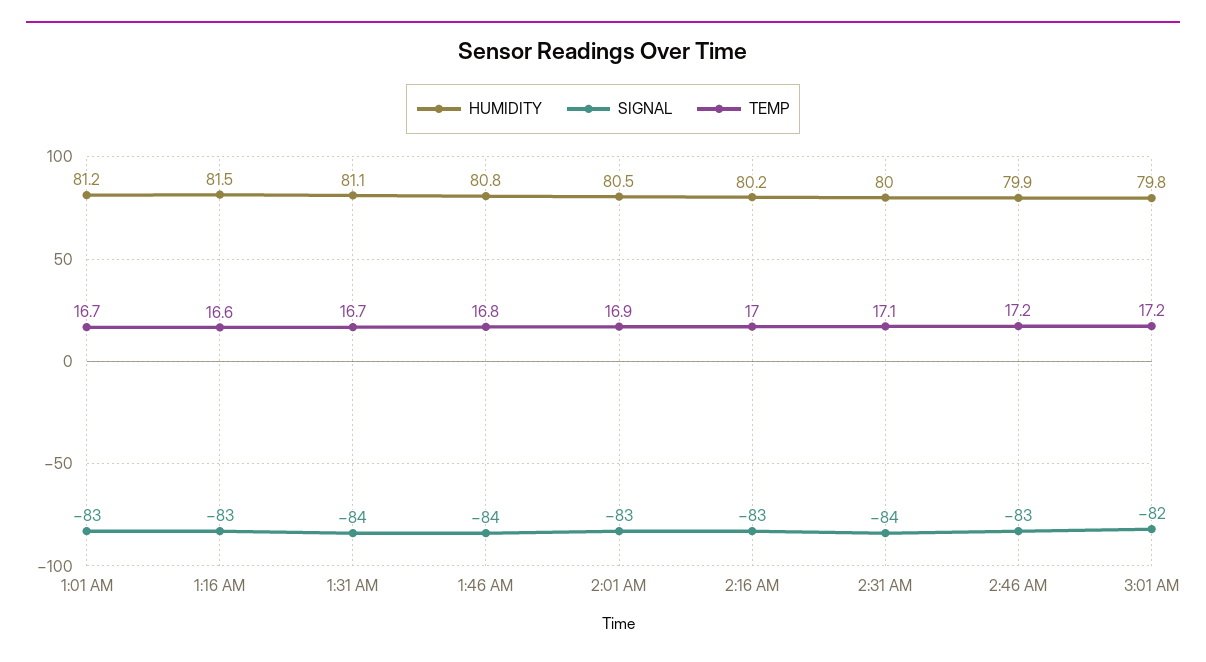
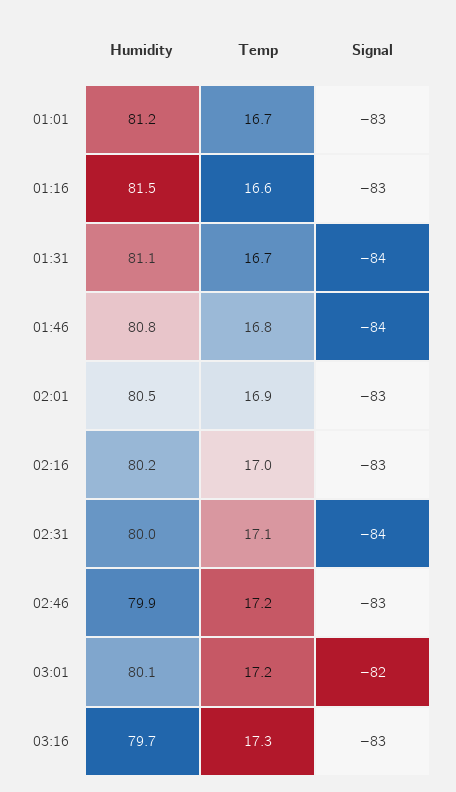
HUMIDITY, 3:01 AM: 79.8 -> 80.1
HUMIDITY, 03:16: none -> 79.7
TEMP, 03:16: none -> 17.3
SIGNAL, 03:16: none -> -83

